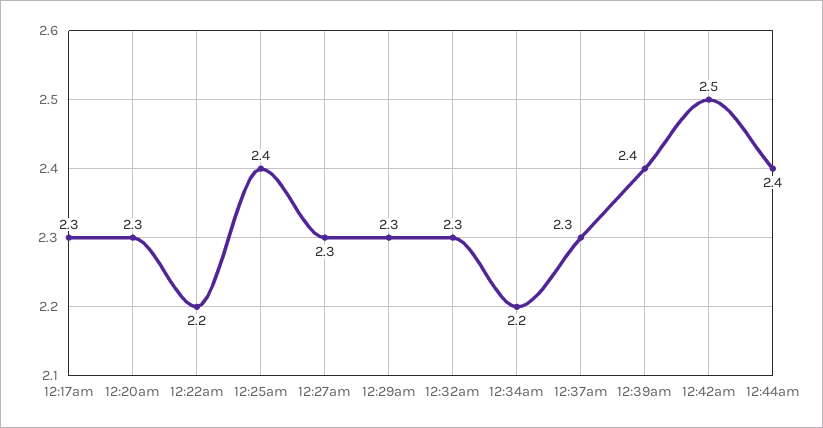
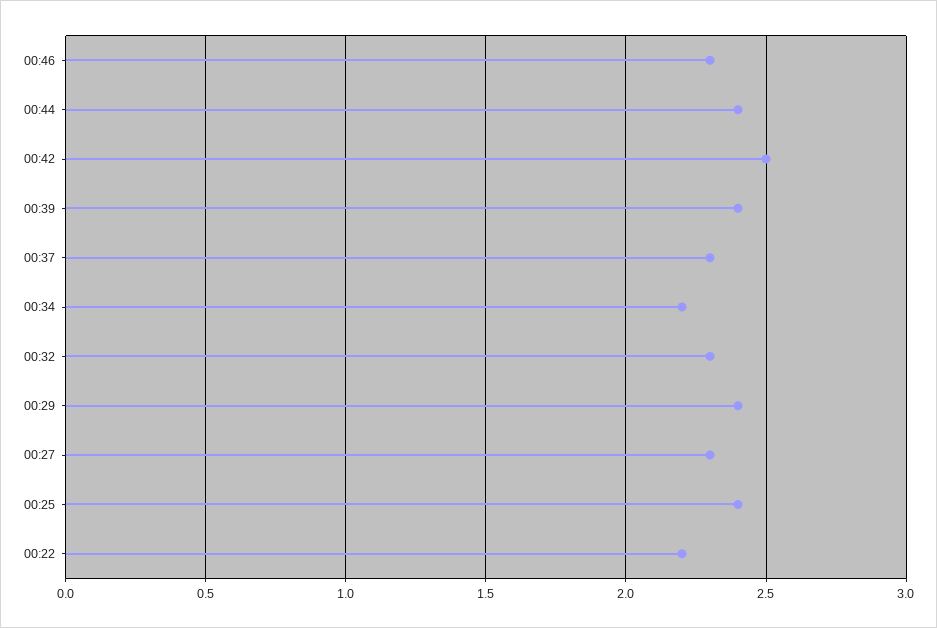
12:17am: 2.3 -> none
12:20am: 2.3 -> none
12:29am: 2.3 -> 2.4
00:46: none -> 2.3

